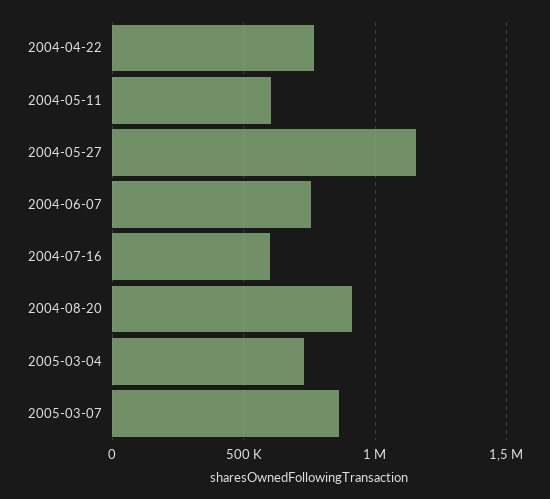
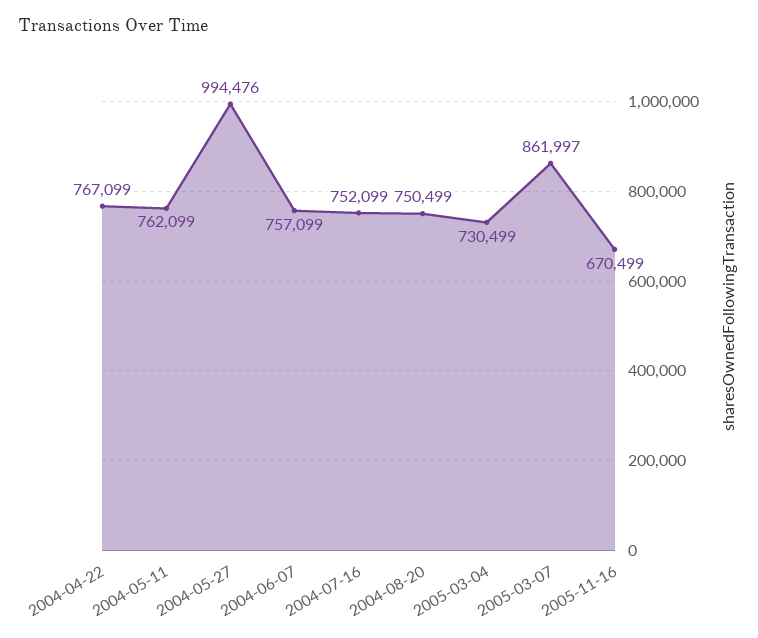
2004-05-11: 600000 -> 762099
2004-05-27: 1150000 -> 994476
2004-07-16: 600000 -> 752099
2004-08-20: 900000 -> 750499
2005-11-16: none -> 670499

